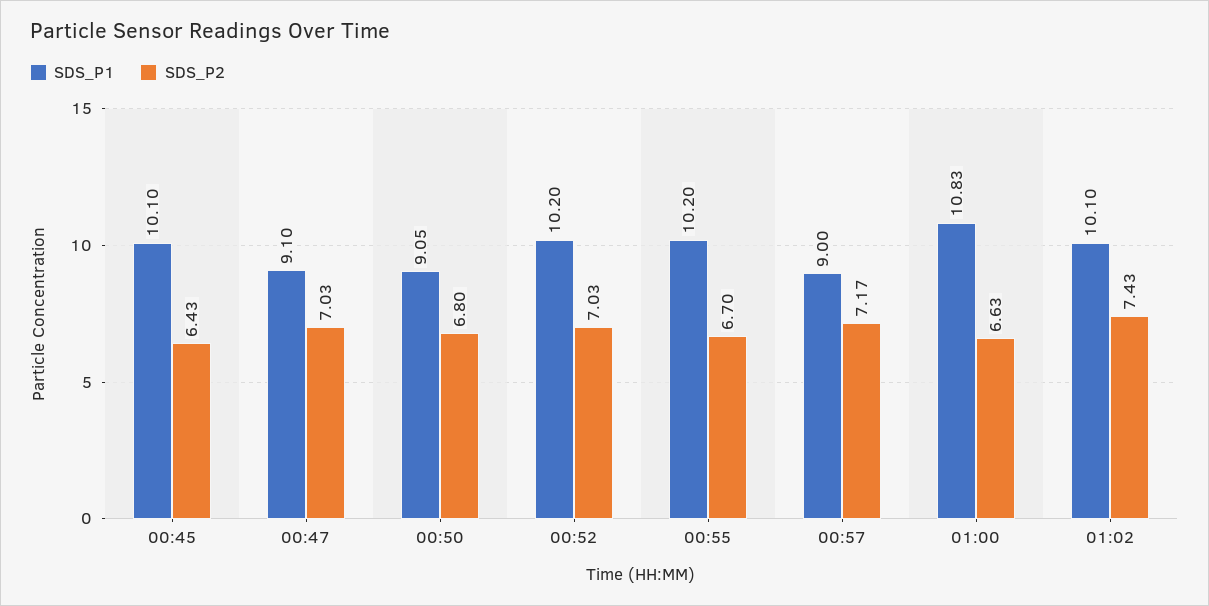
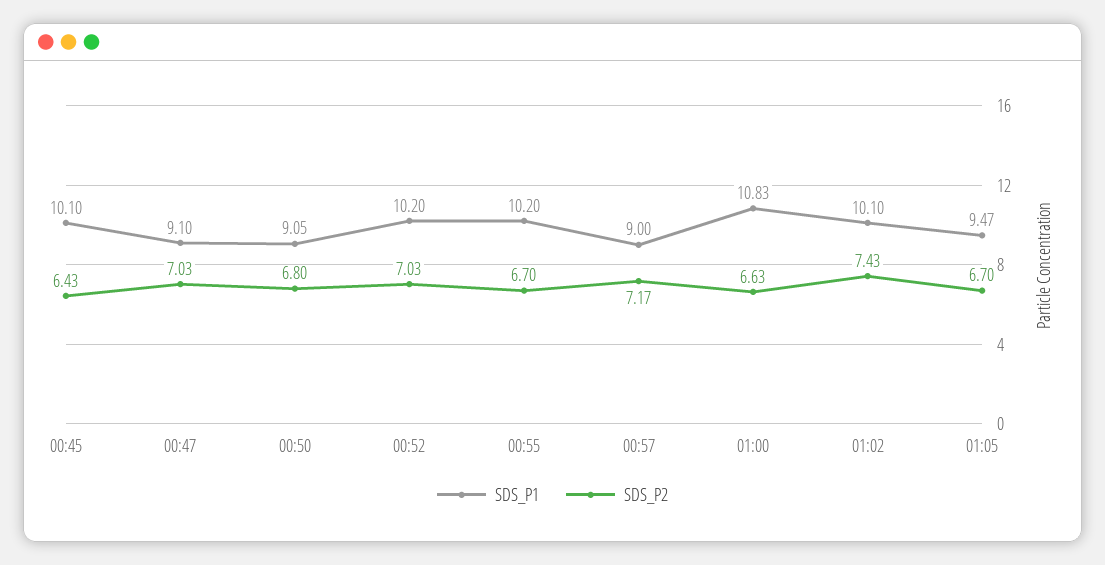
SDS_P1, 01:05: none -> 9.47
SDS_P2, 01:05: none -> 6.7

